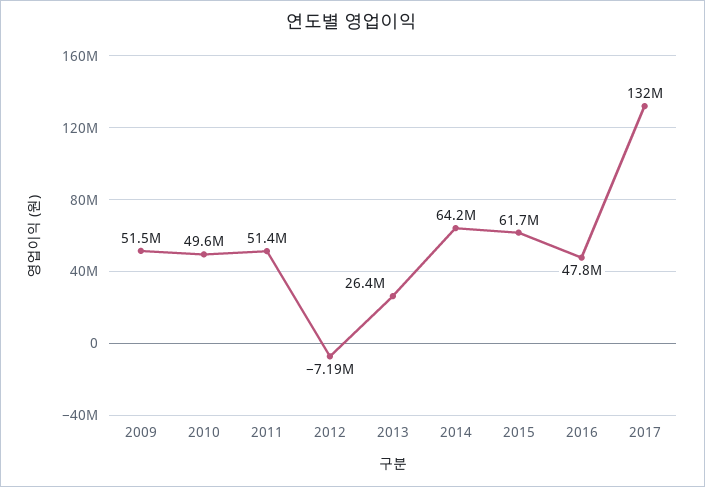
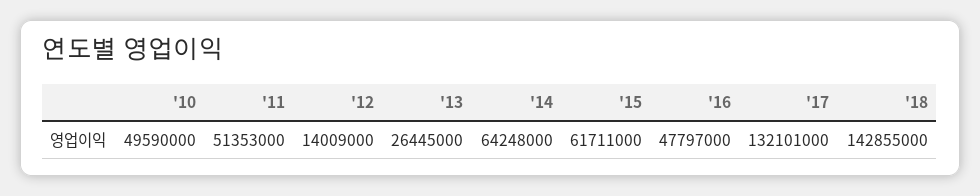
2009: 51500000 -> none
2012: -7190000 -> 14009000
'18: none -> 142855000

